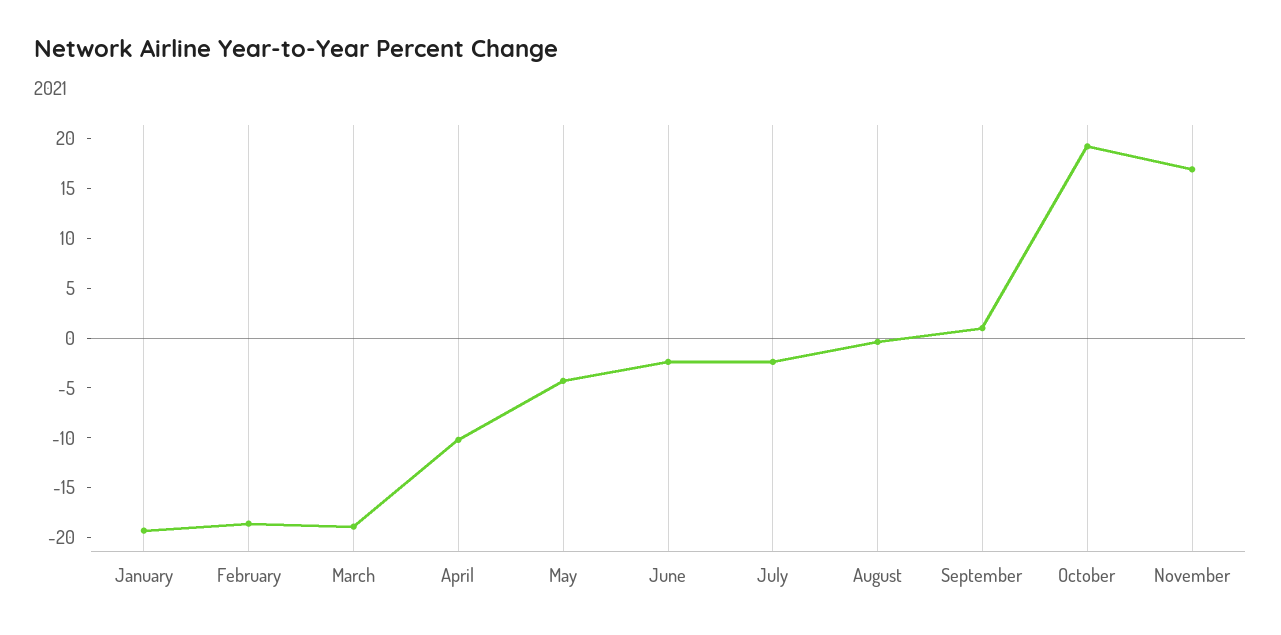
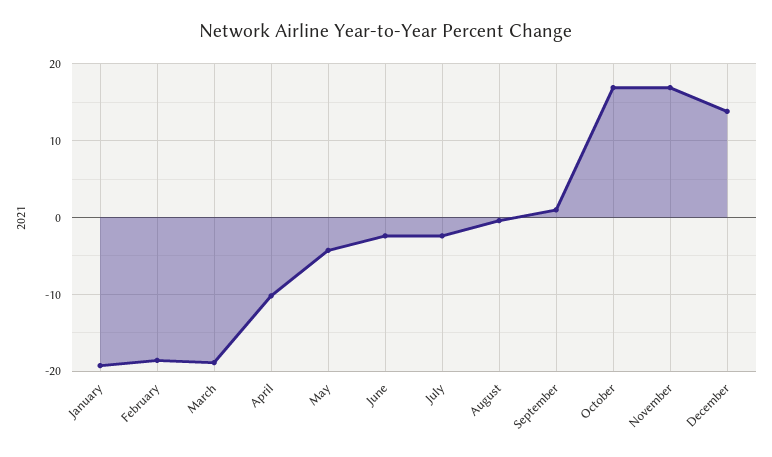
October: 19 -> 17
December: none -> 14

